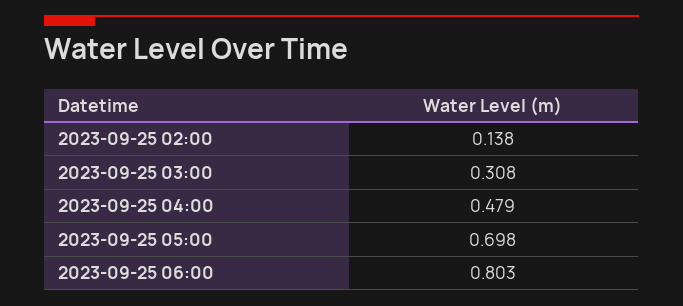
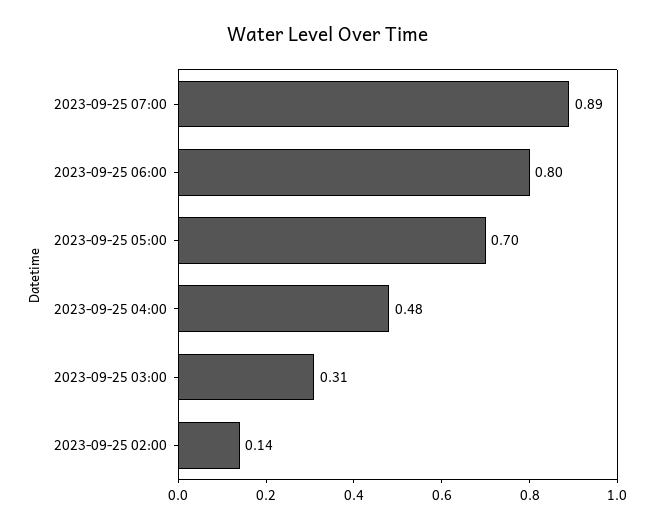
2023-09-25 07:00: none -> 0.89

